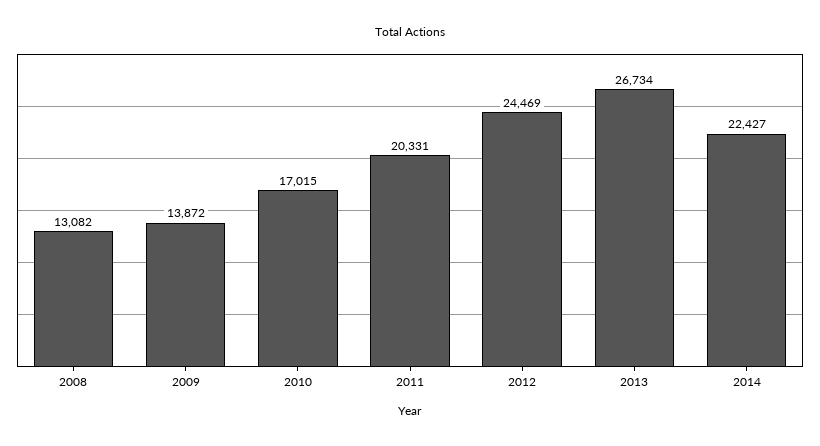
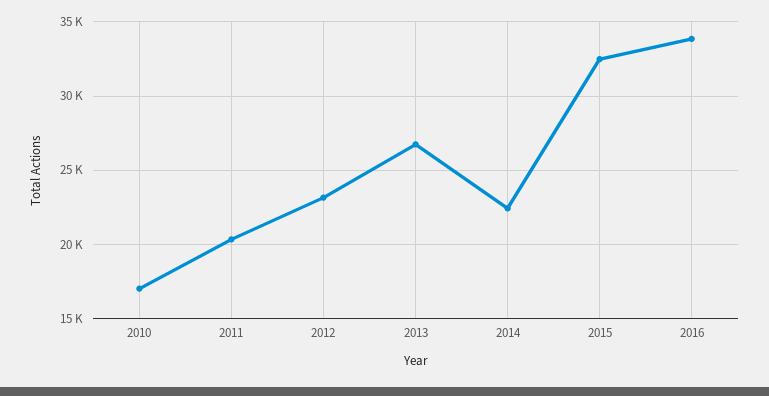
2008: 13082 -> none
2009: 13872 -> none
2012: 24469 -> 23000
2015: none -> 32500
2016: none -> 34000

